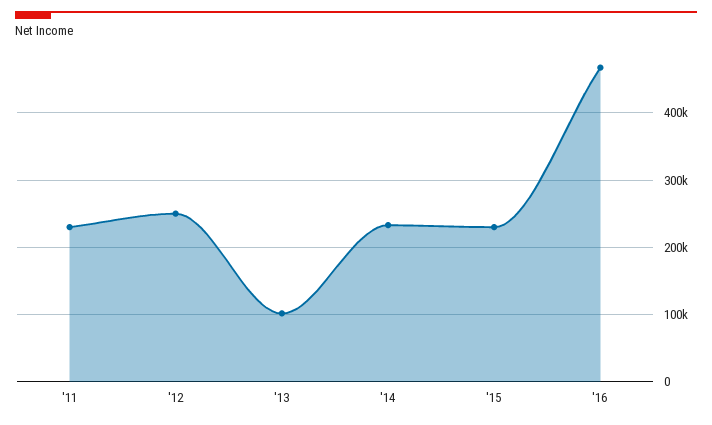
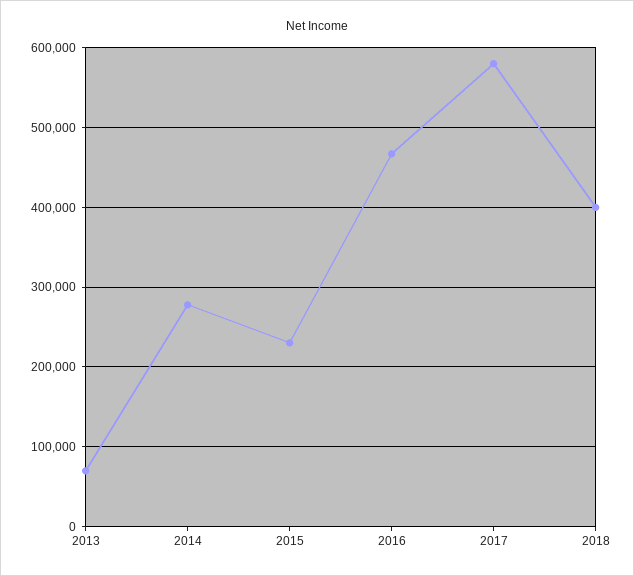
'11: 230000 -> none
'12: 250000 -> none
'13: 100000 -> 70000
'14: 230000 -> 280000
2017: none -> 580000
2018: none -> 400000

